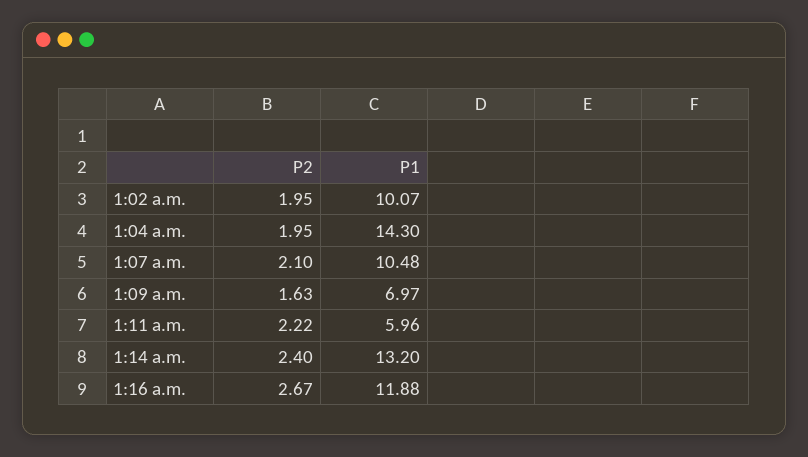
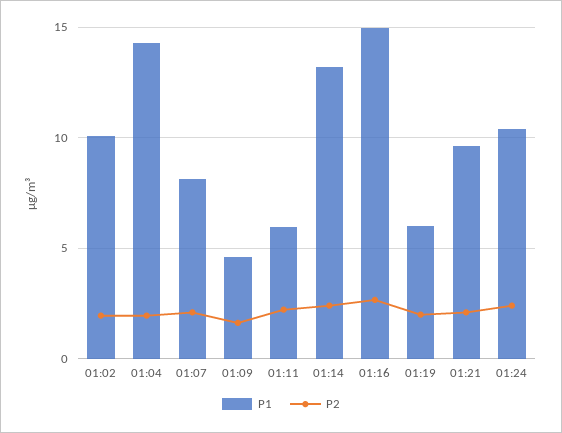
P1, 1:07 a.m.: 10.48 -> 8
P1, 1:09 a.m.: 6.97 -> 4.5
P1, 1:16 a.m.: 11.88 -> 15
P1, 01:19: none -> 6
P2, 01:19: none -> 2
P1, 01:21: none -> 9.5
P2, 01:21: none -> 2
P1, 01:24: none -> 10.5
P2, 01:24: none -> 2.5

